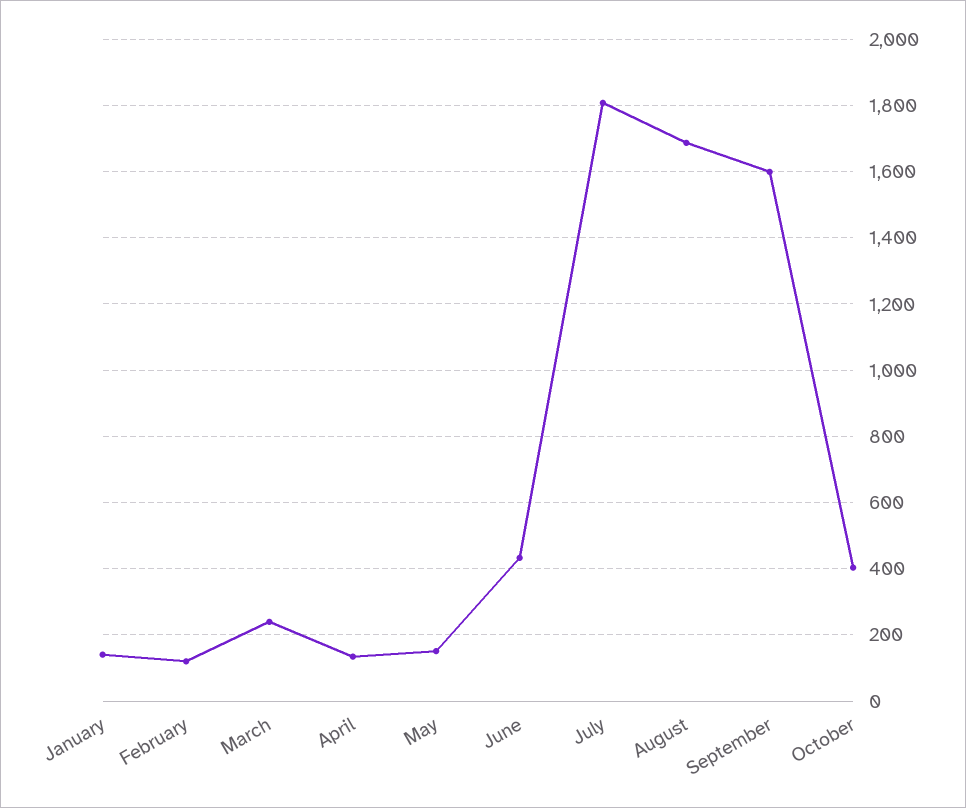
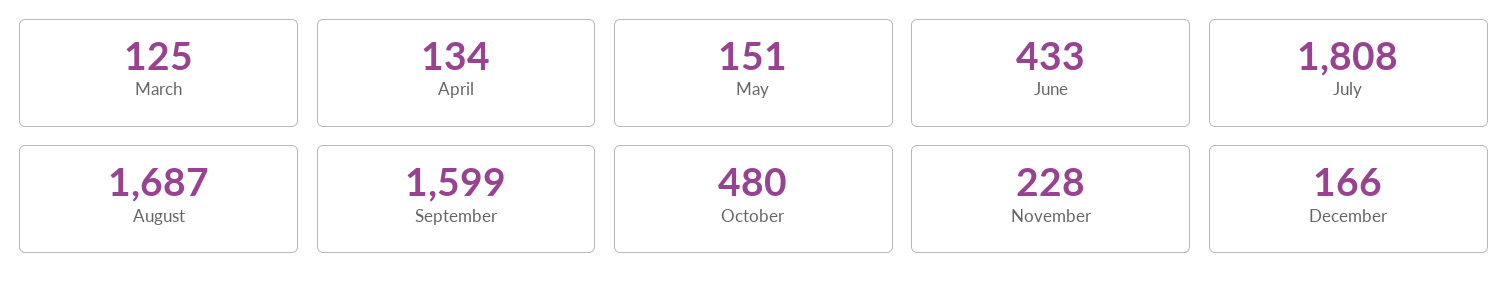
January: 140 -> none
February: 120 -> none
March: 240 -> 125
October: 400 -> 480
November: none -> 228
December: none -> 166

